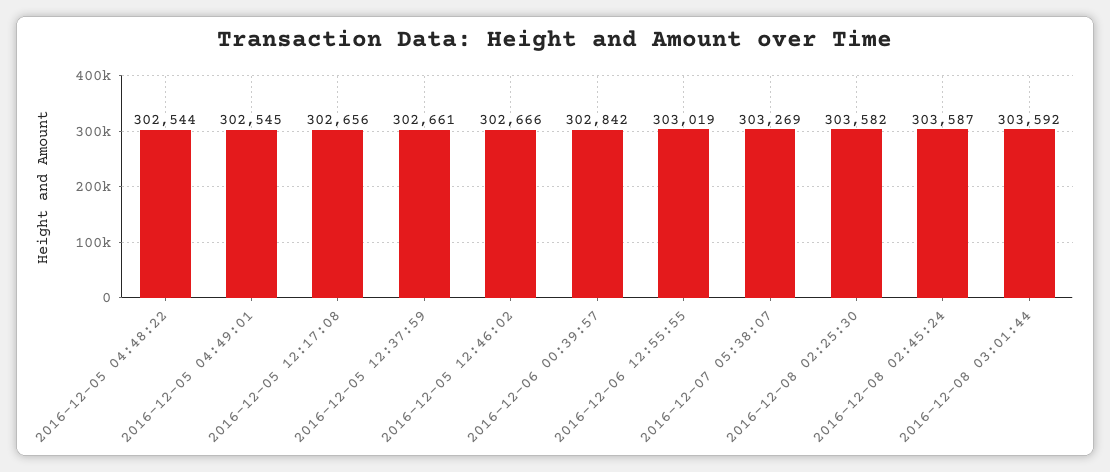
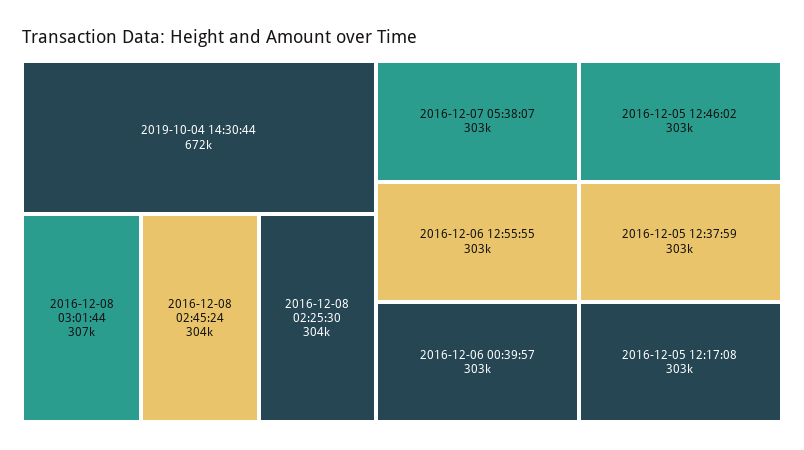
2016-12-05 04:48:22: 302544 -> none
2016-12-05 04:49:01: 302545 -> none
2016-12-08 03:01:44: 303592 -> 307000
2019-10-04 14:30:44: none -> 672000

